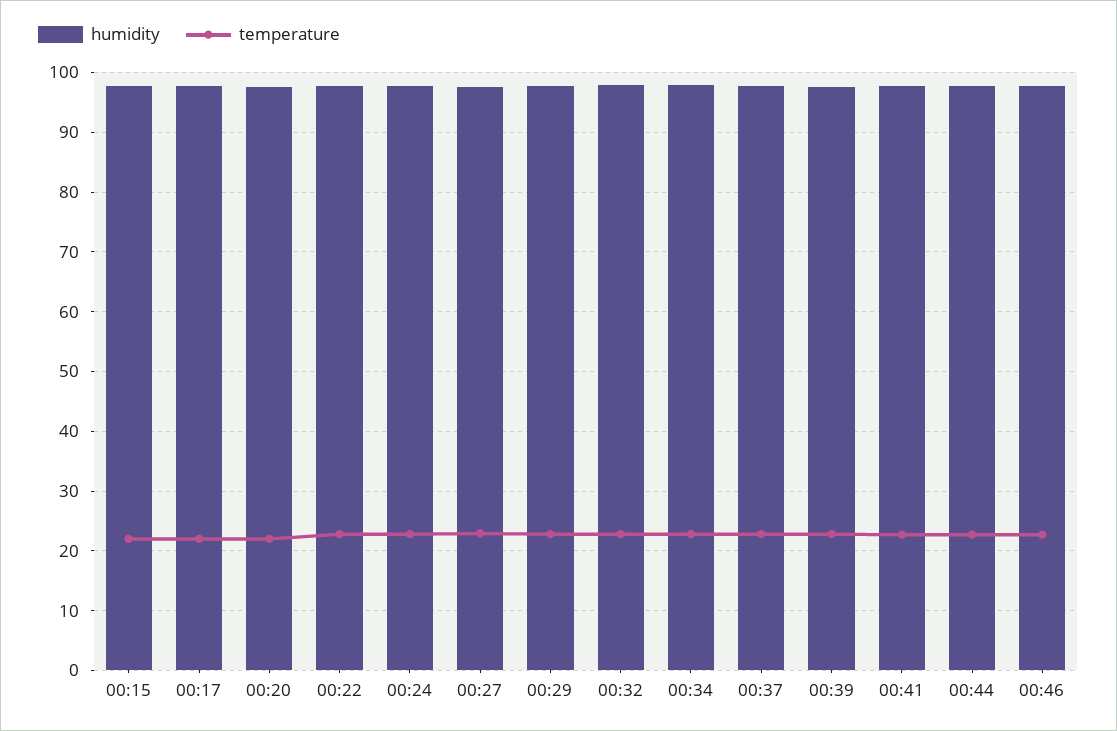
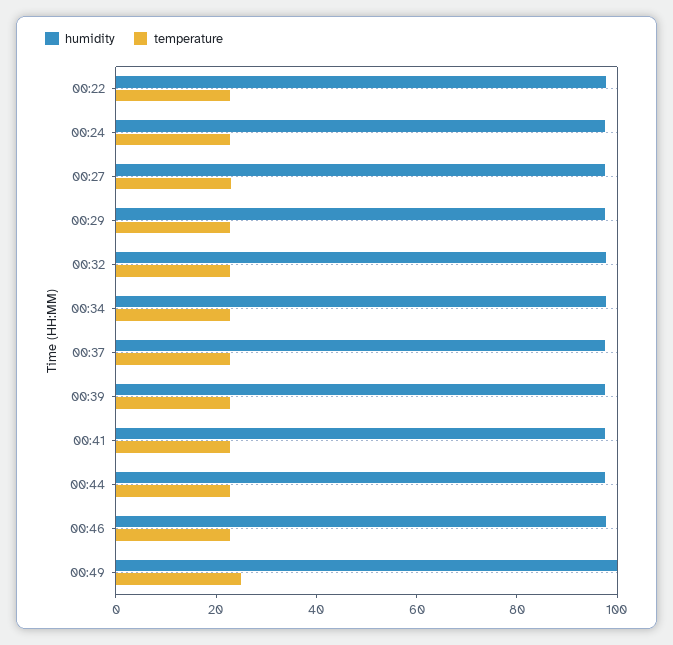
humidity, 00:15: 98 -> none
temperature, 00:15: 22 -> none
humidity, 00:17: 98 -> none
temperature, 00:17: 22 -> none
humidity, 00:20: 98 -> none
temperature, 00:20: 22 -> none
humidity, 00:49: none -> 100
temperature, 00:49: none -> 25

